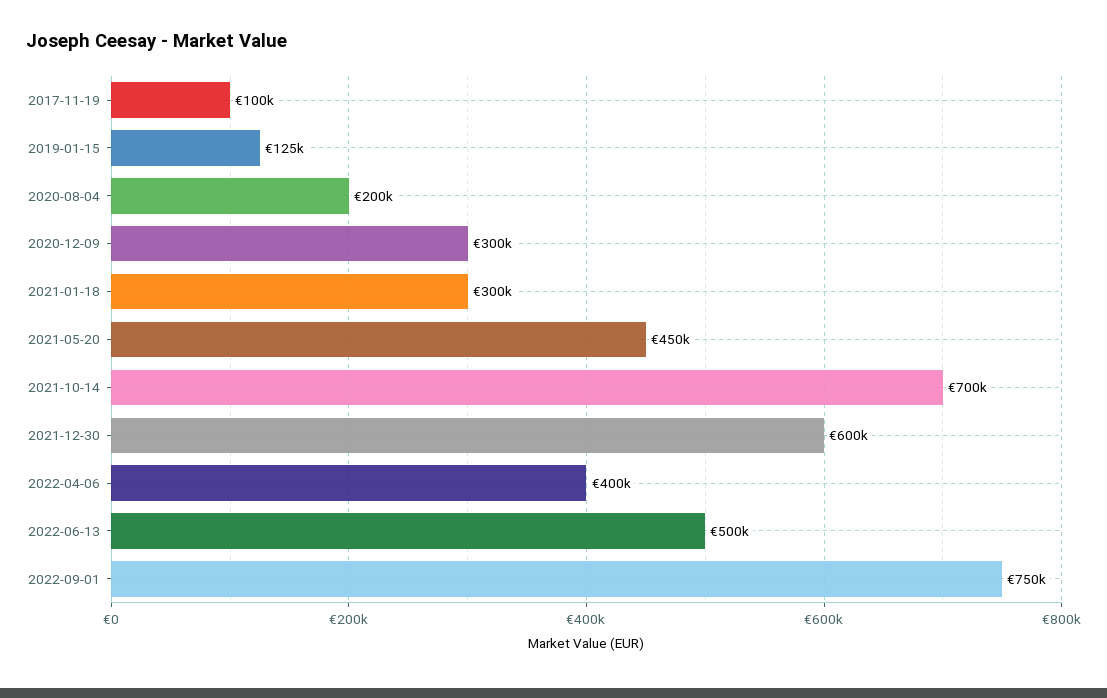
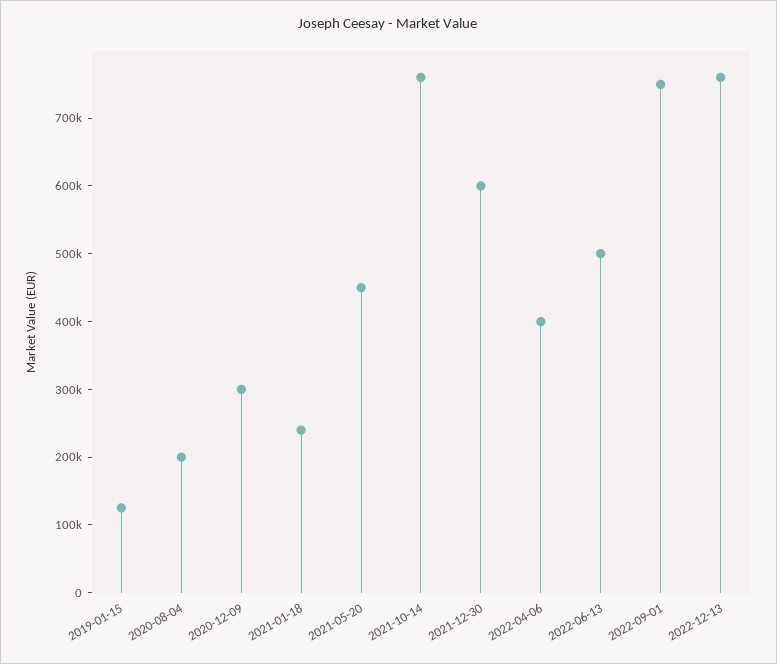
2017-11-19: 100000 -> none
2021-01-18: 300000 -> 240000
2021-10-14: 700000 -> 760000
2022-12-13: none -> 760000

